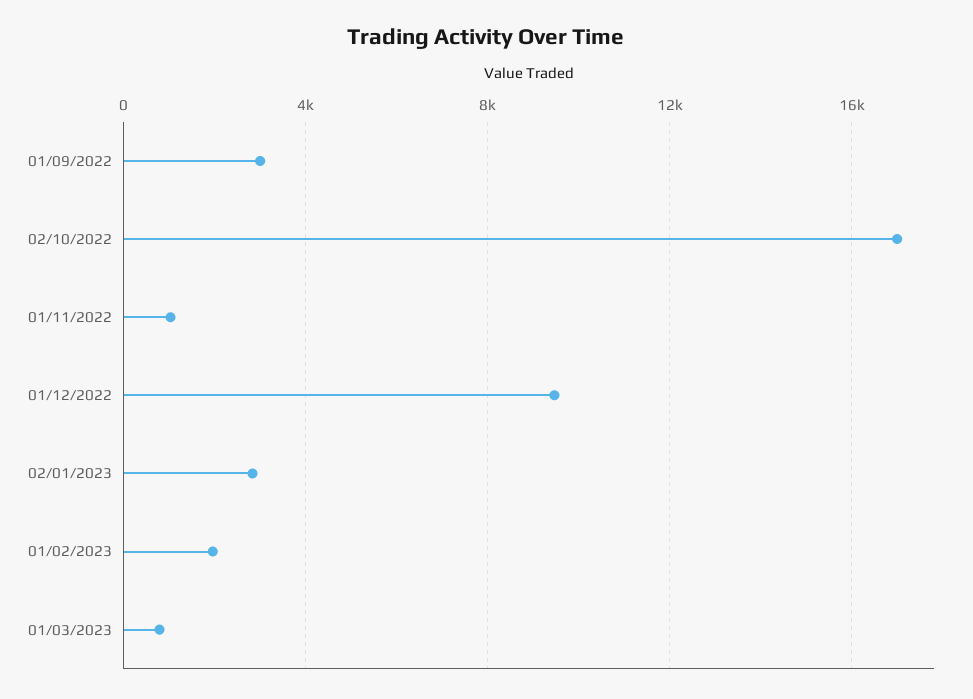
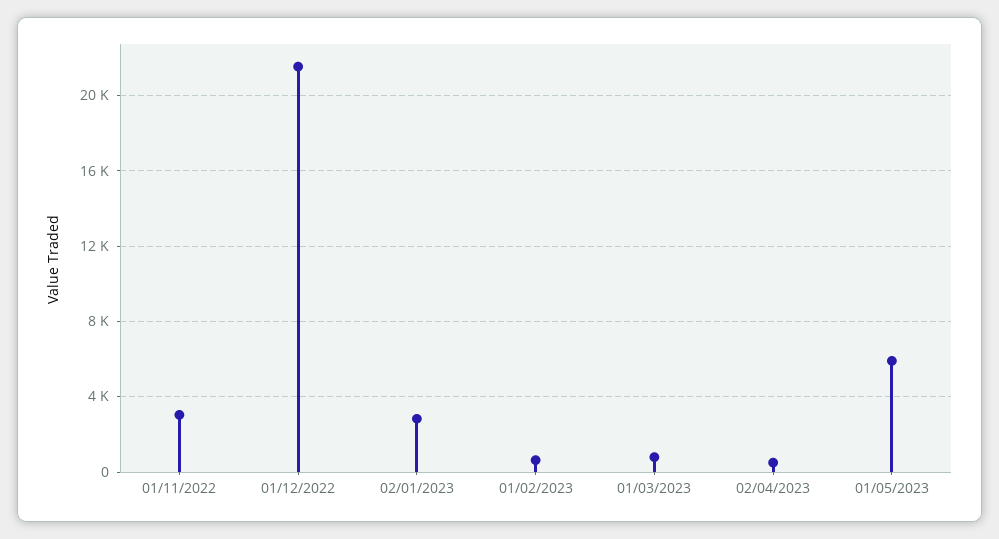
01/09/2022: 3000 -> none
02/10/2022: 17000 -> none
01/11/2022: 1000 -> 3000
01/12/2022: 9500 -> 21500
01/02/2023: 2000 -> 500
02/04/2023: none -> 500
01/05/2023: none -> 6000

